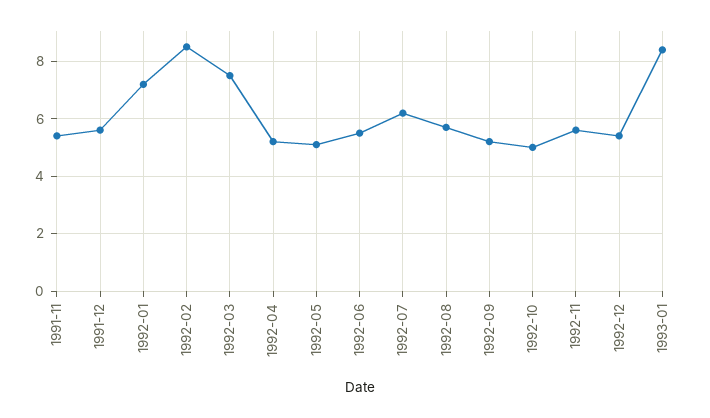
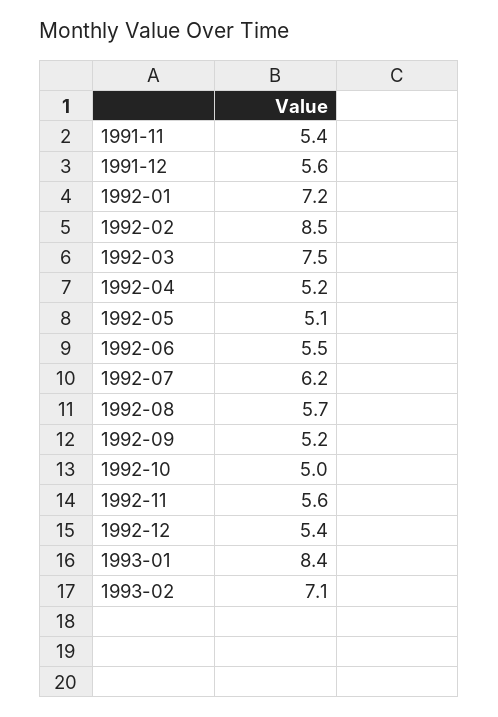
1993-02: none -> 7.1

